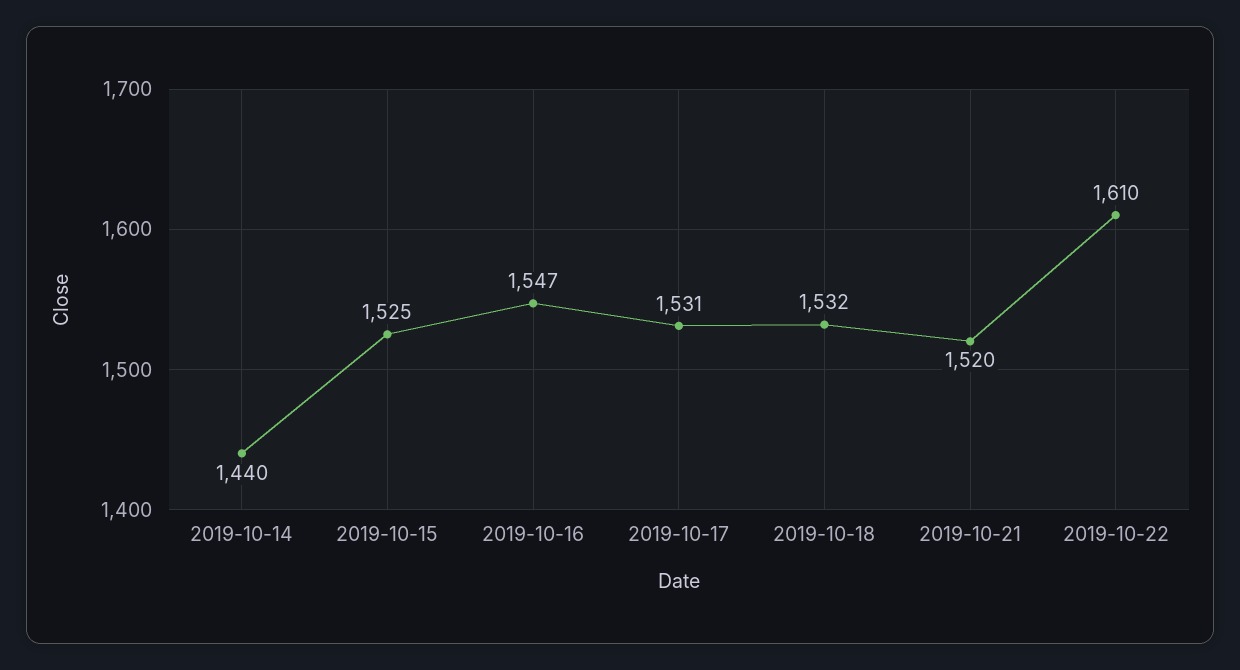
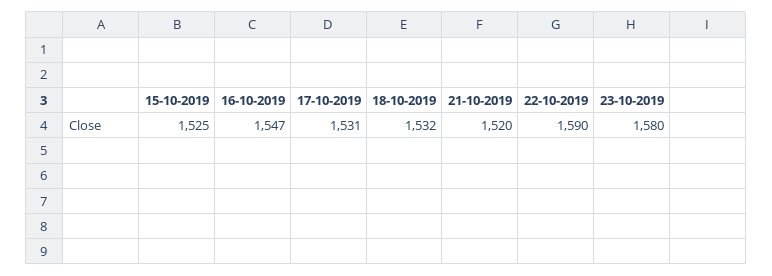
2019-10-14: 1440 -> none
2019-10-22: 1610 -> 1590
23-10-2019: none -> 1580

